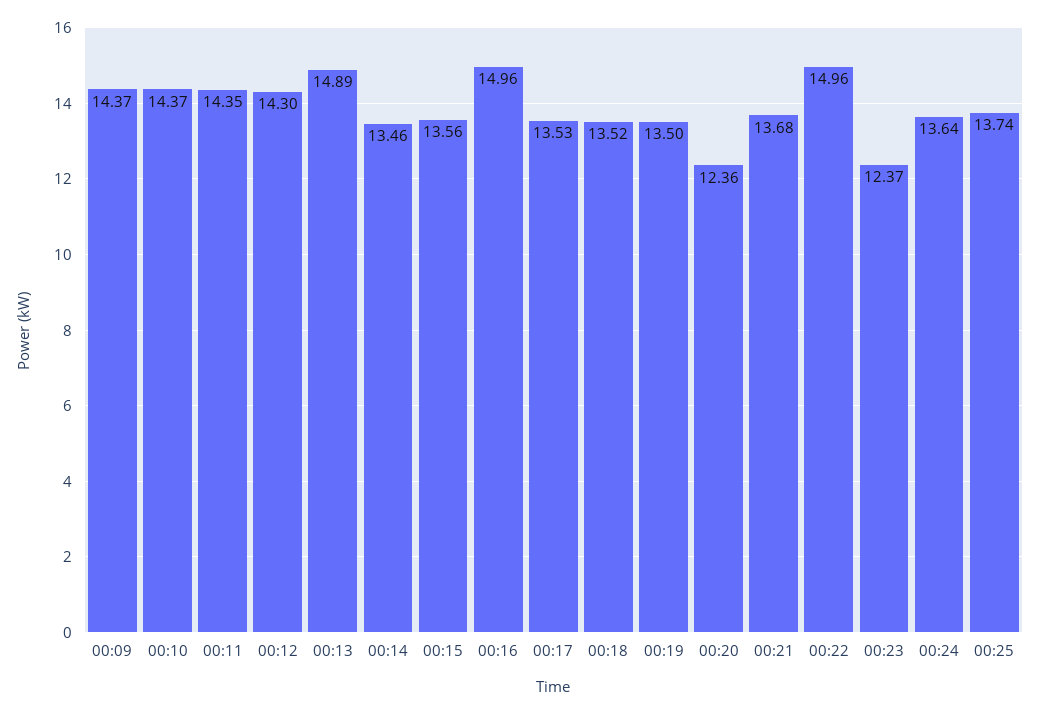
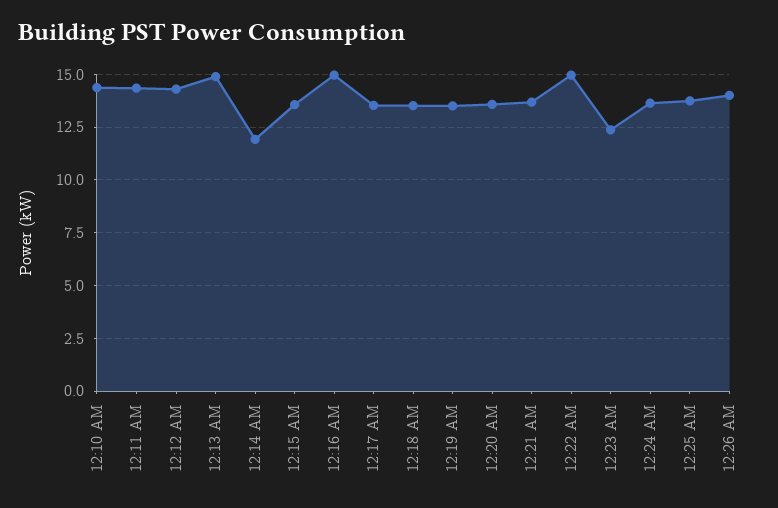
00:09: 14.37 -> none
00:14: 13.46 -> 12
00:20: 12.36 -> 13.5
12:26 AM: none -> 14

